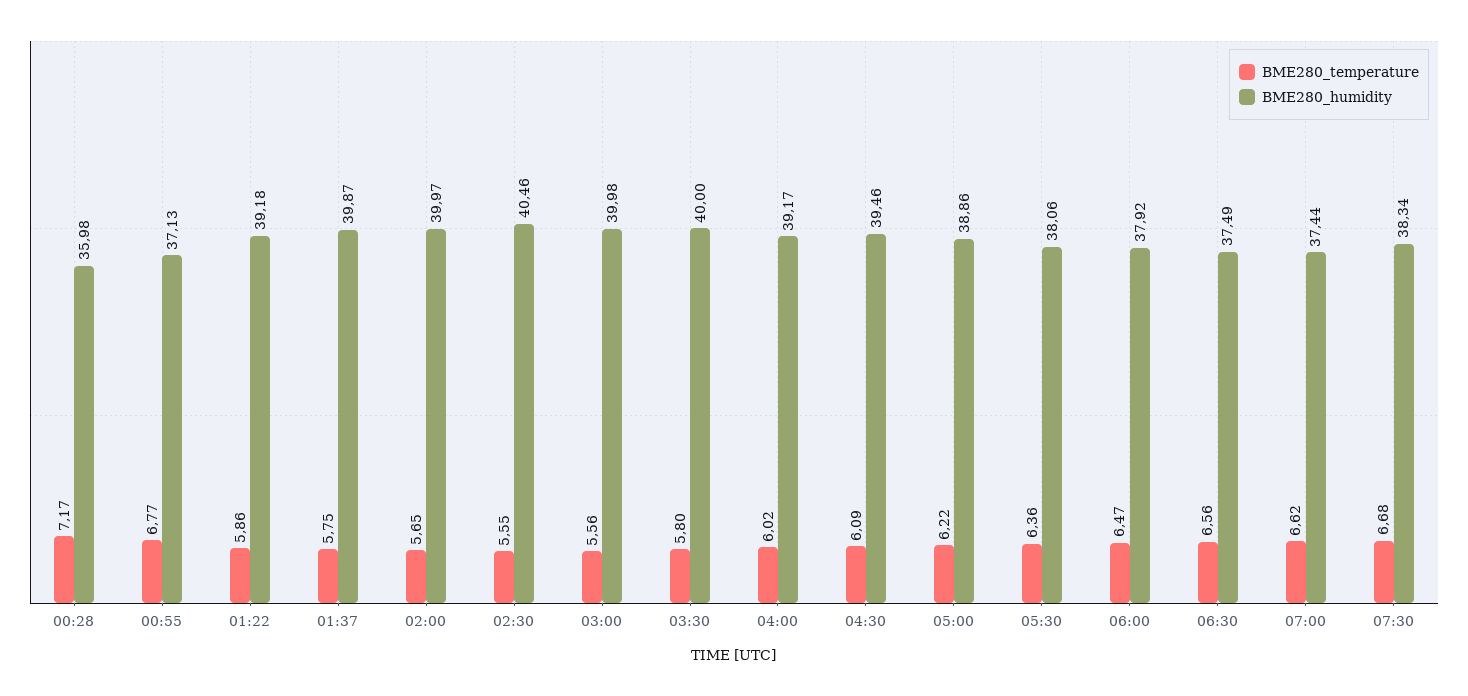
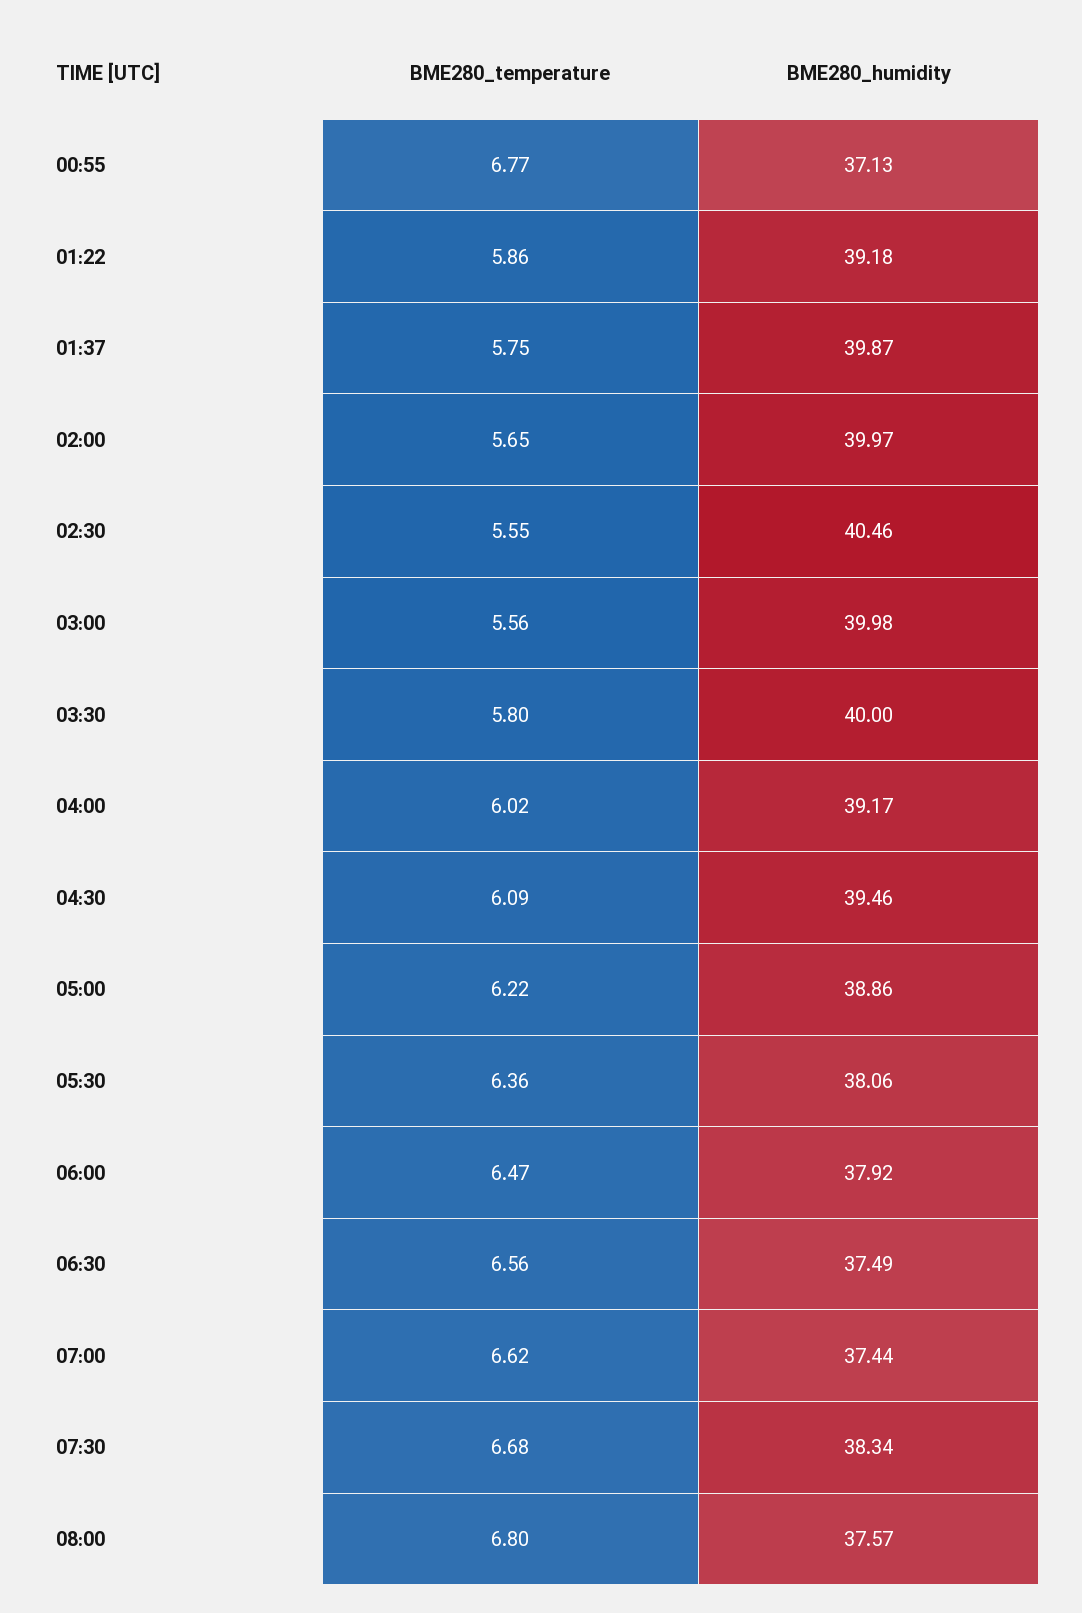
BME280_temperature, 00:28: 7.17 -> none
BME280_humidity, 00:28: 35.98 -> none
BME280_temperature, 08:00: none -> 6.8
BME280_humidity, 08:00: none -> 37.57

